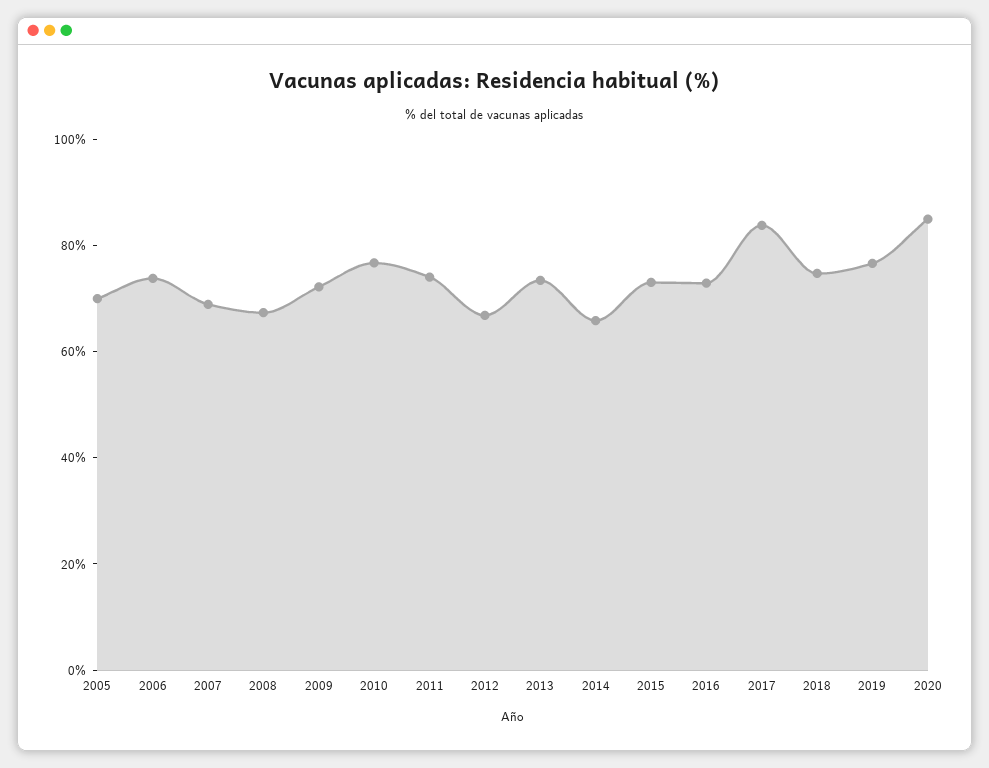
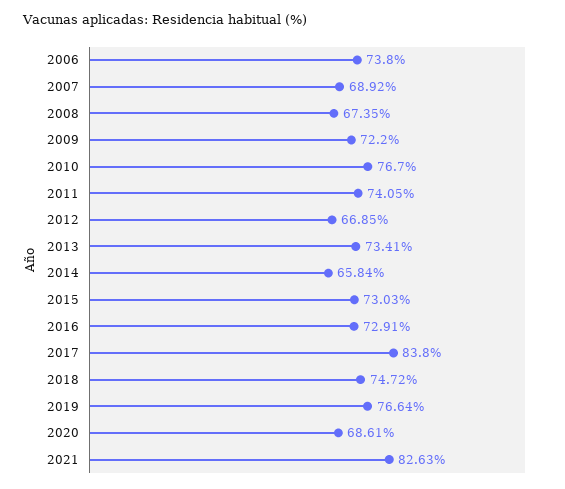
2005: 70 -> none
2020: 85 -> 68.61
2021: none -> 82.63

